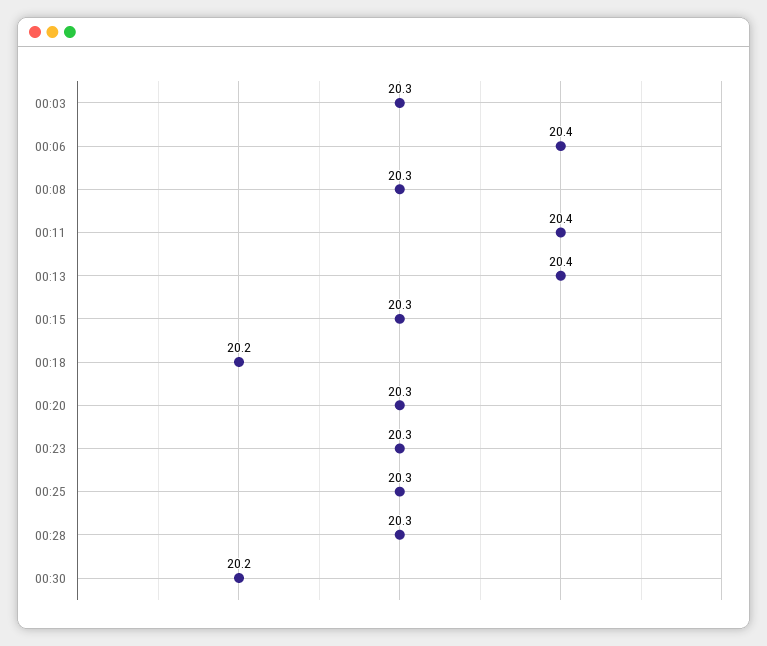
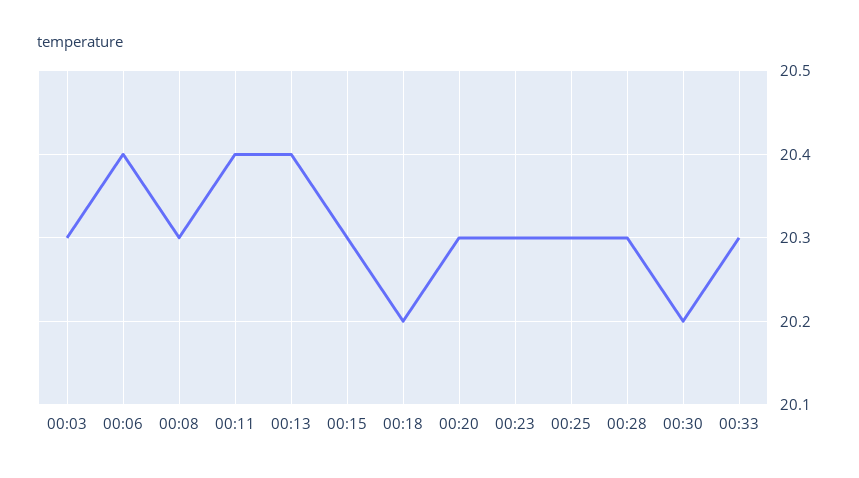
00:33: none -> 20.3

